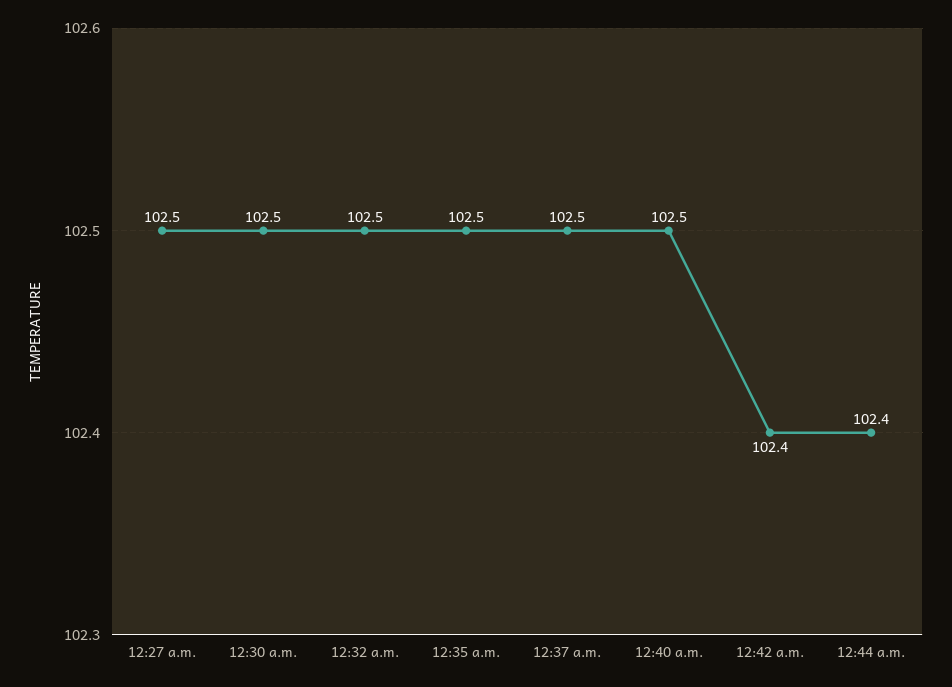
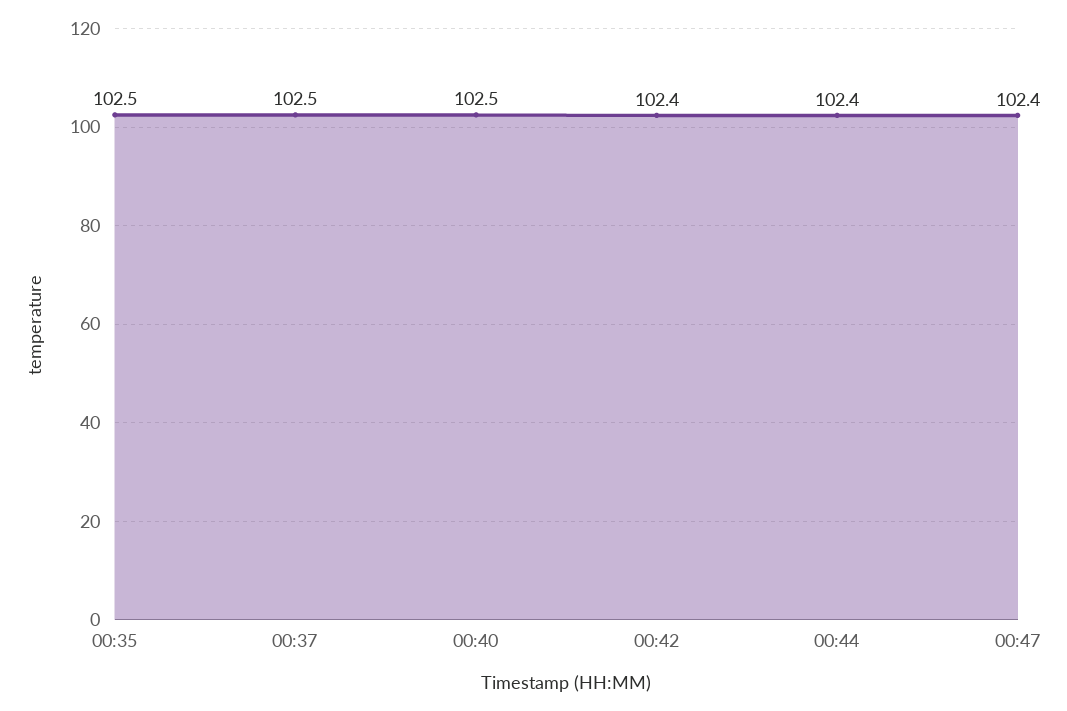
12:27 a.m.: 102.5 -> none
12:30 a.m.: 102.5 -> none
12:32 a.m.: 102.5 -> none
00:47: none -> 102.4

